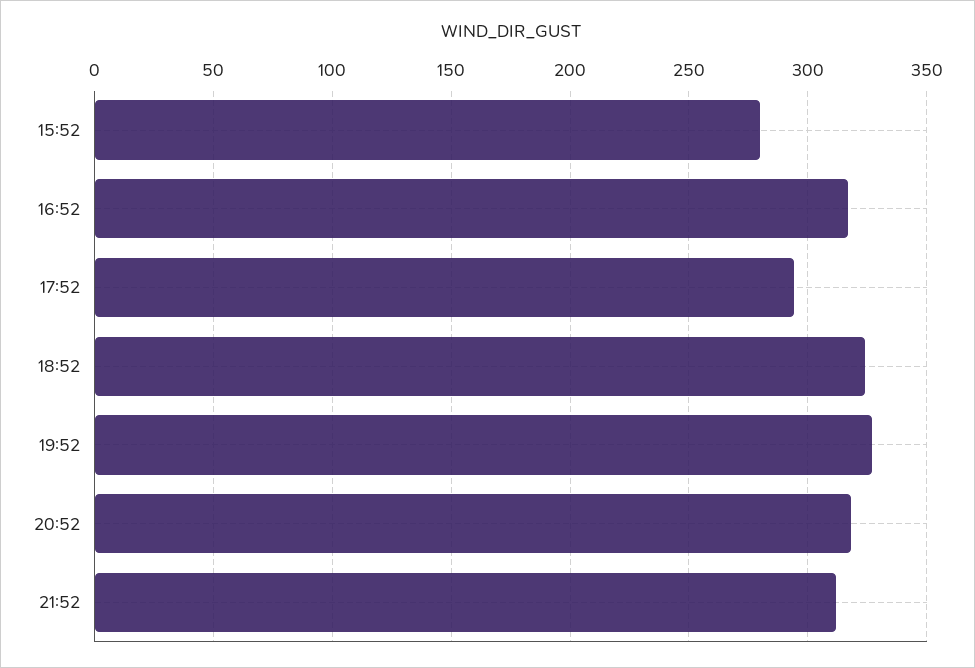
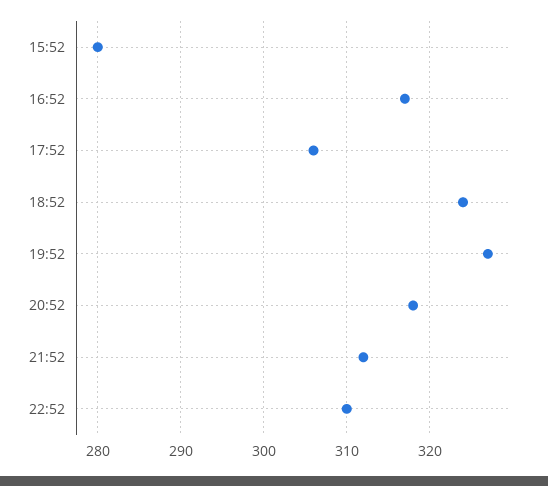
17:52: 295 -> 306
22:52: none -> 310

